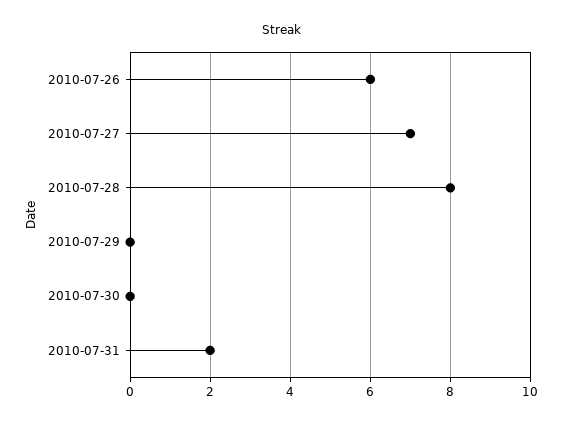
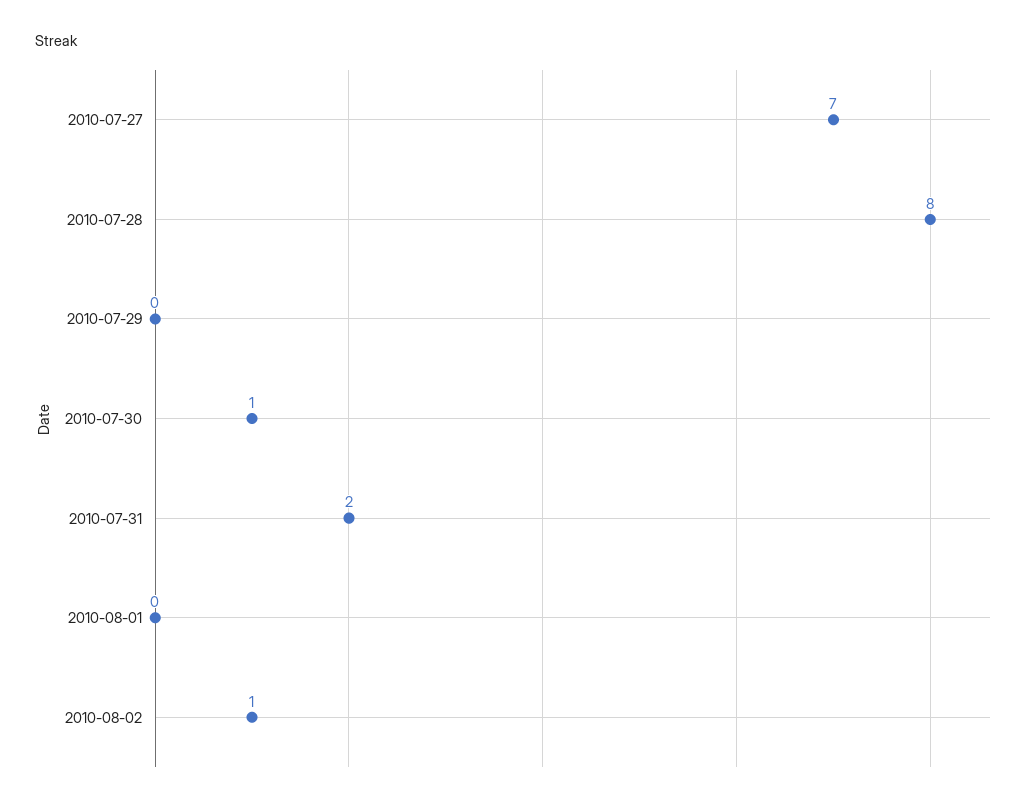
2010-07-26: 6 -> none
2010-07-30: 0 -> 1
2010-08-01: none -> 0
2010-08-02: none -> 1

